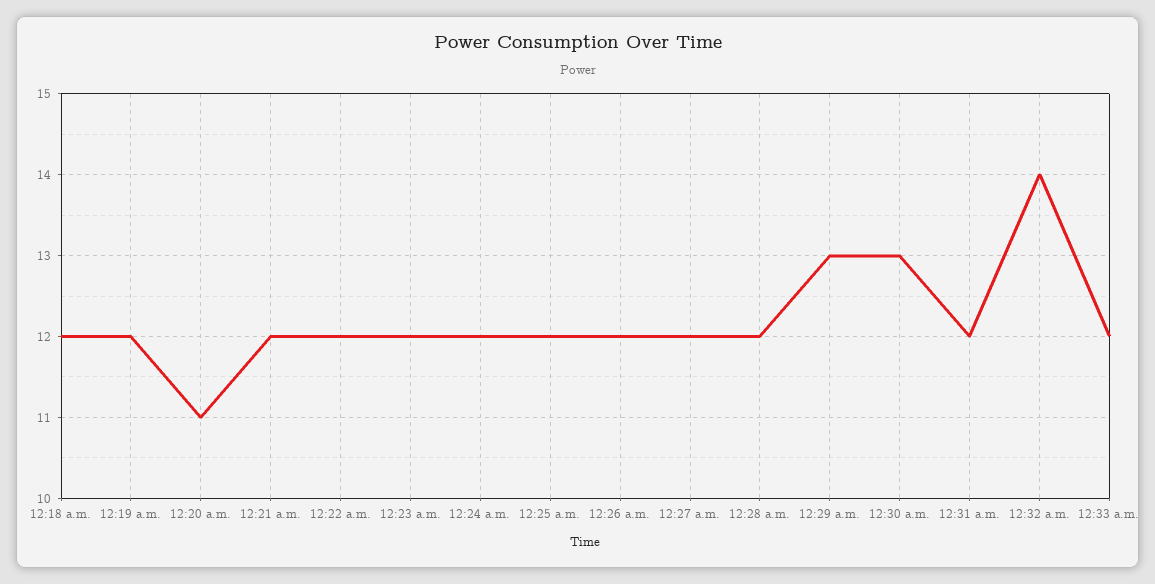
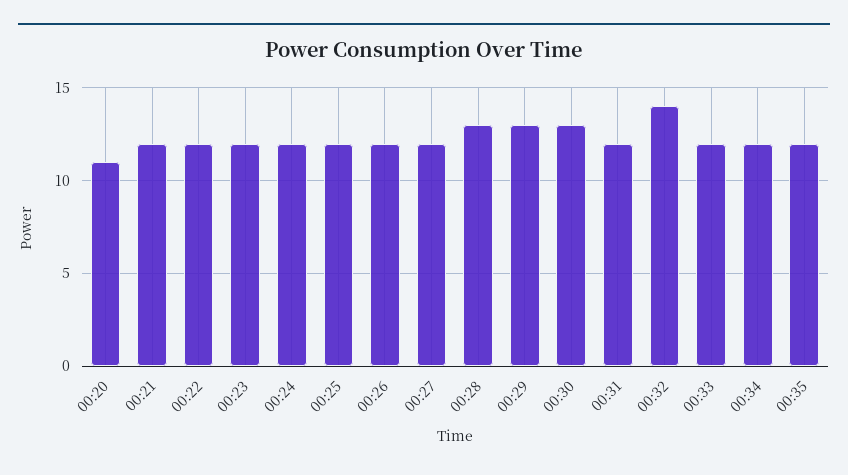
12:18 a.m.: 12 -> none
12:19 a.m.: 12 -> none
12:28 a.m.: 12 -> 13
00:34: none -> 12
00:35: none -> 12

